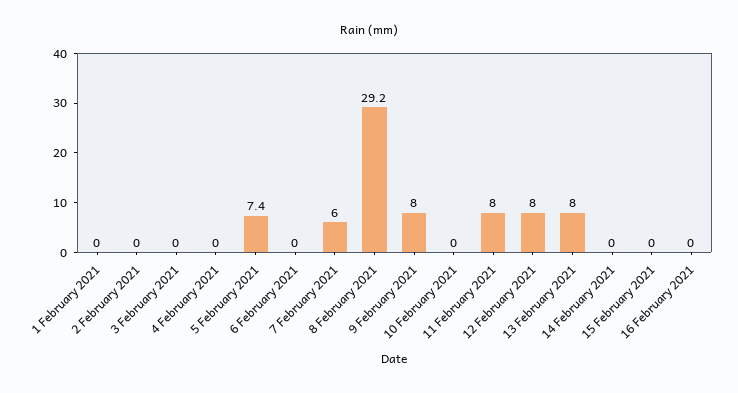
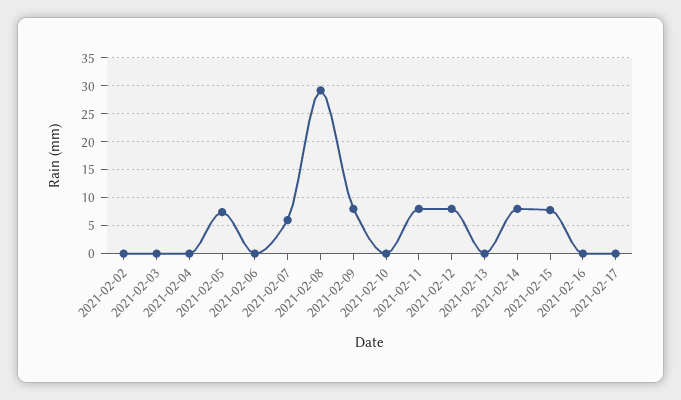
1 February 2021: 0 -> none
13 February 2021: 8 -> 0
14 February 2021: 0 -> 7.5
15 February 2021: 0 -> 7.5
2021-02-17: none -> 0

